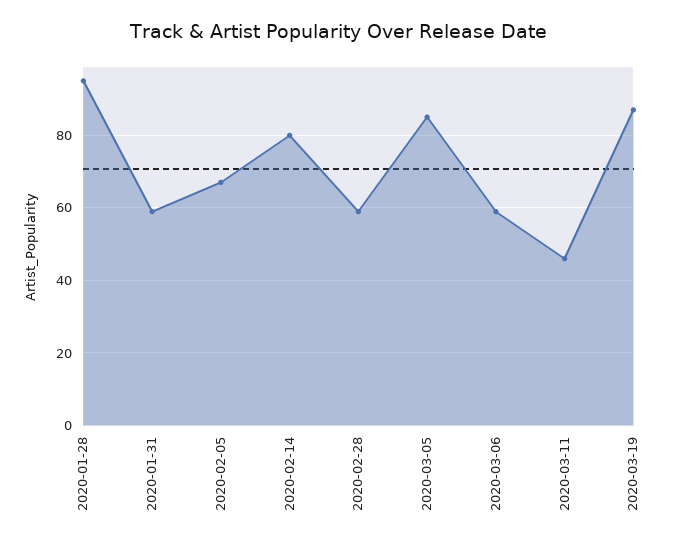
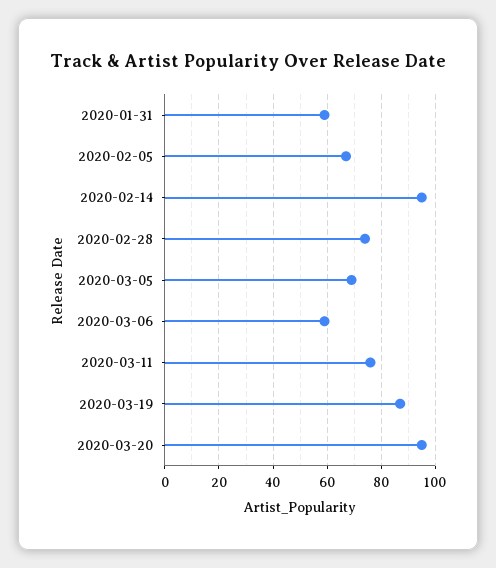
2020-01-28: 95 -> none
2020-02-14: 80 -> 95
2020-02-28: 60 -> 75
2020-03-05: 85 -> 70
2020-03-11: 45 -> 75
2020-03-20: none -> 95

